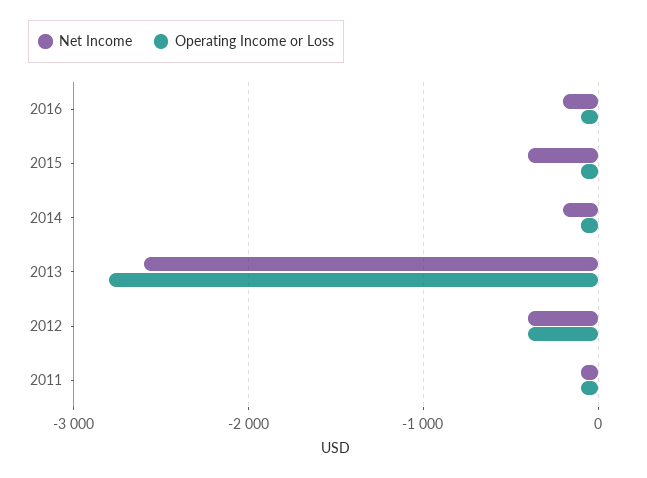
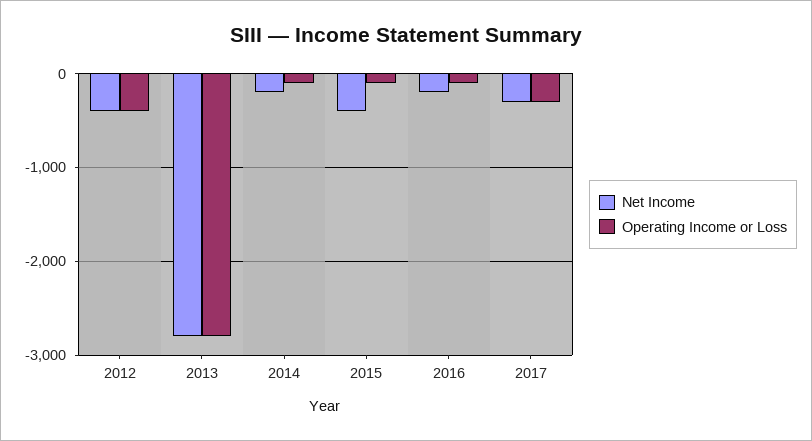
Net Income, 2013: -2600 -> -2800
Net Income, 2011: -100 -> none
Operating Income or Loss, 2011: -100 -> none
Net Income, 2017: none -> -300
Operating Income or Loss, 2017: none -> -300

